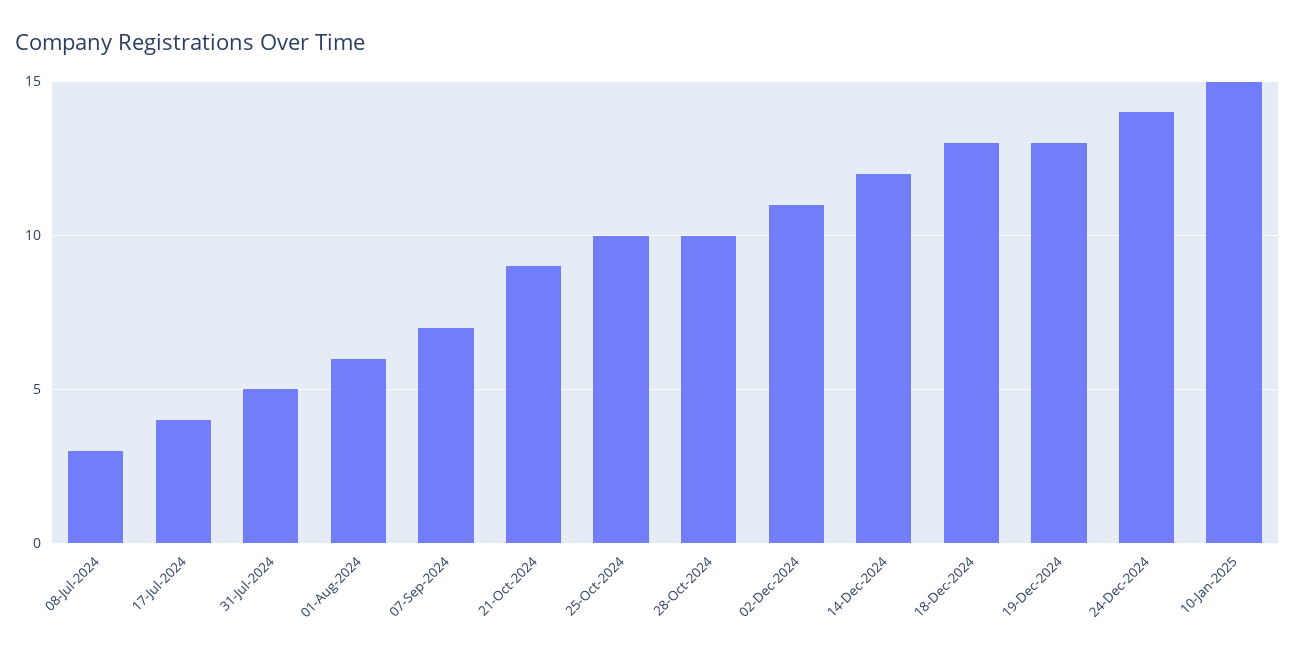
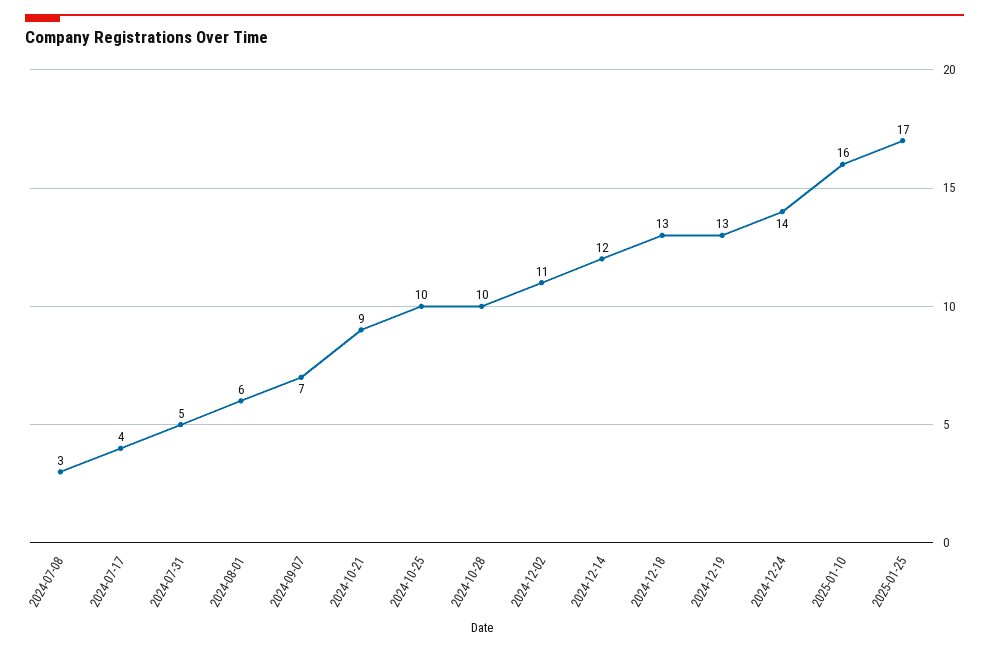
10-Jan-2025: 15 -> 16
2025-01-25: none -> 17

